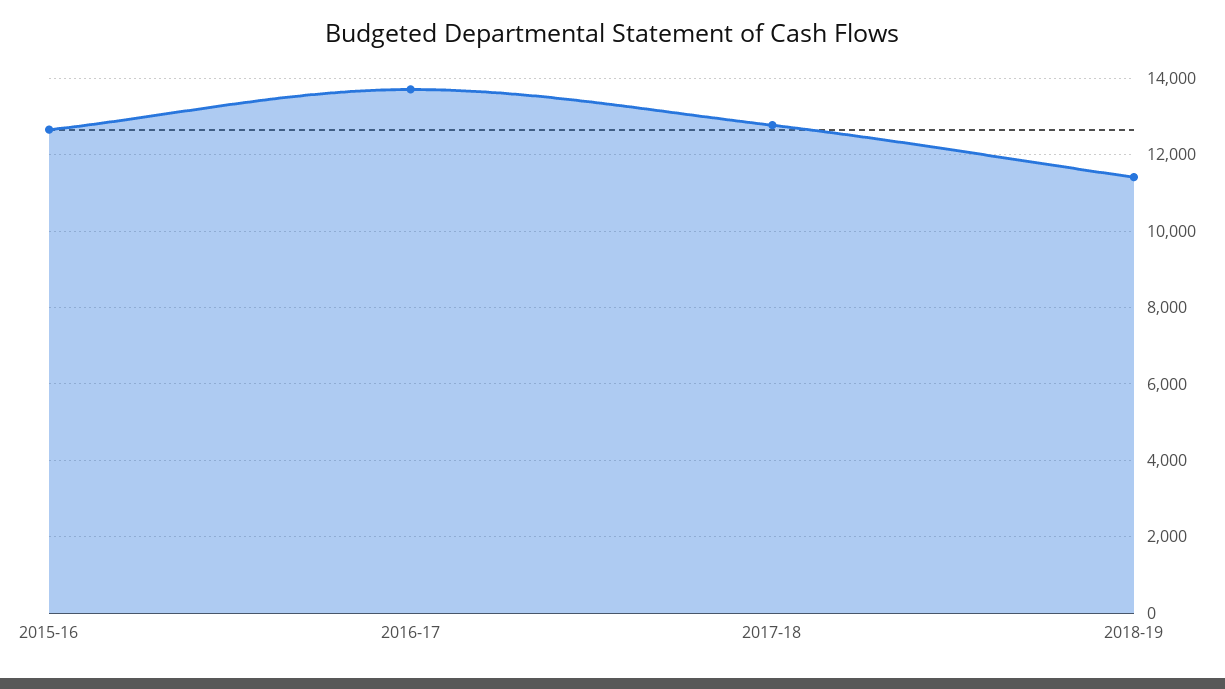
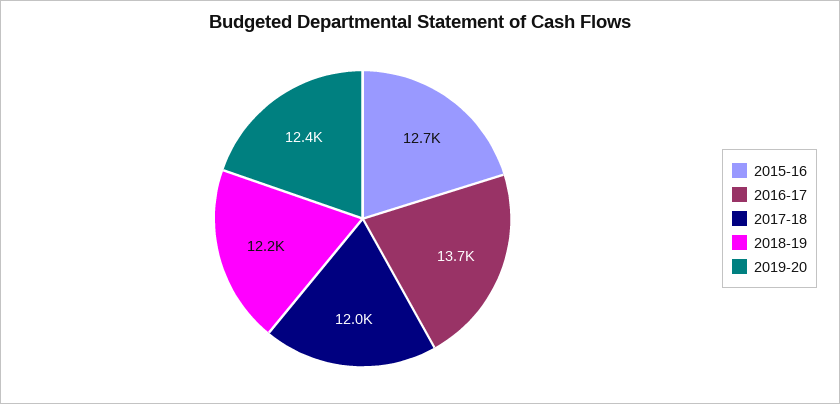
2017-18: 12800 -> 12000
2018-19: 11400 -> 12200
2019-20: none -> 12400

